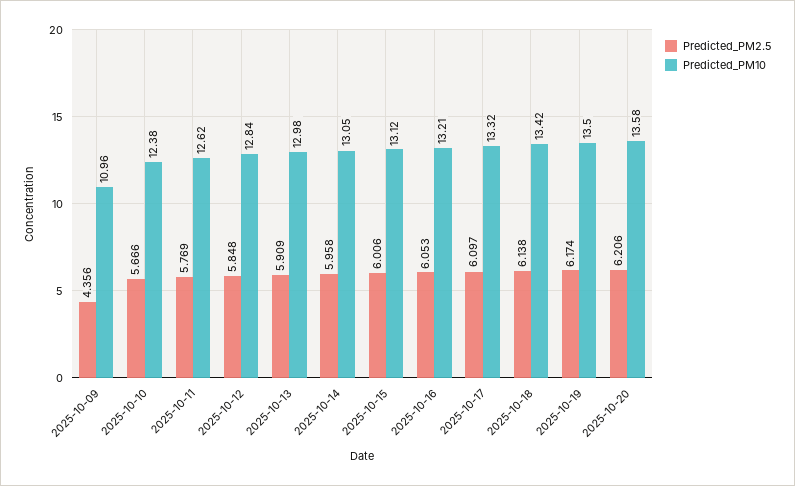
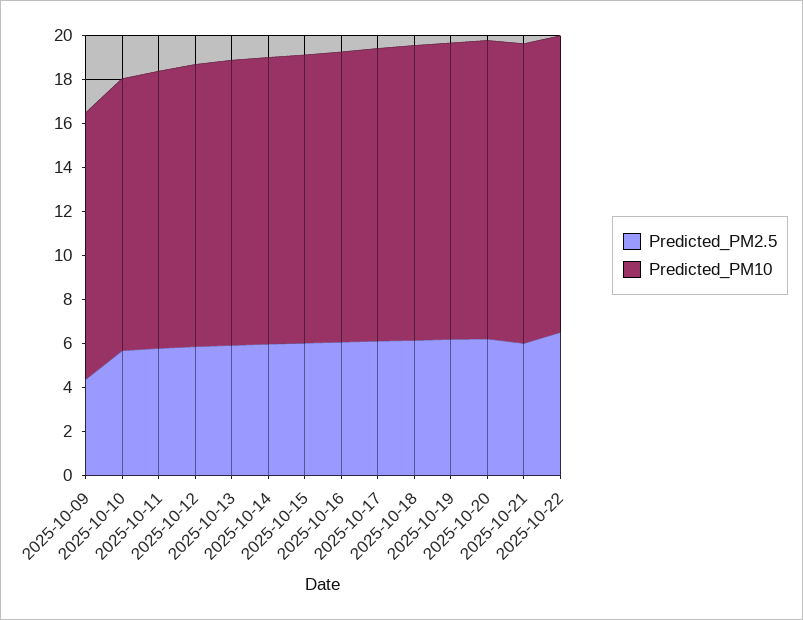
Predicted_PM10, 2025-10-09: 10.96 -> 12
Predicted_PM2.5, 2025-10-21: none -> 6
Predicted_PM10, 2025-10-21: none -> 13.5
Predicted_PM2.5, 2025-10-22: none -> 6.5
Predicted_PM10, 2025-10-22: none -> 13.5

